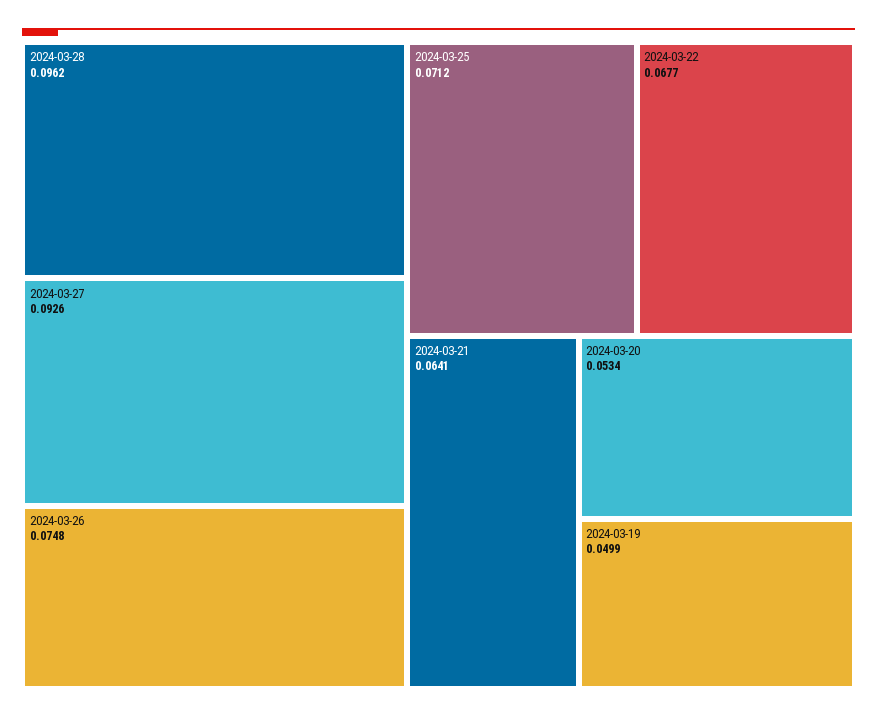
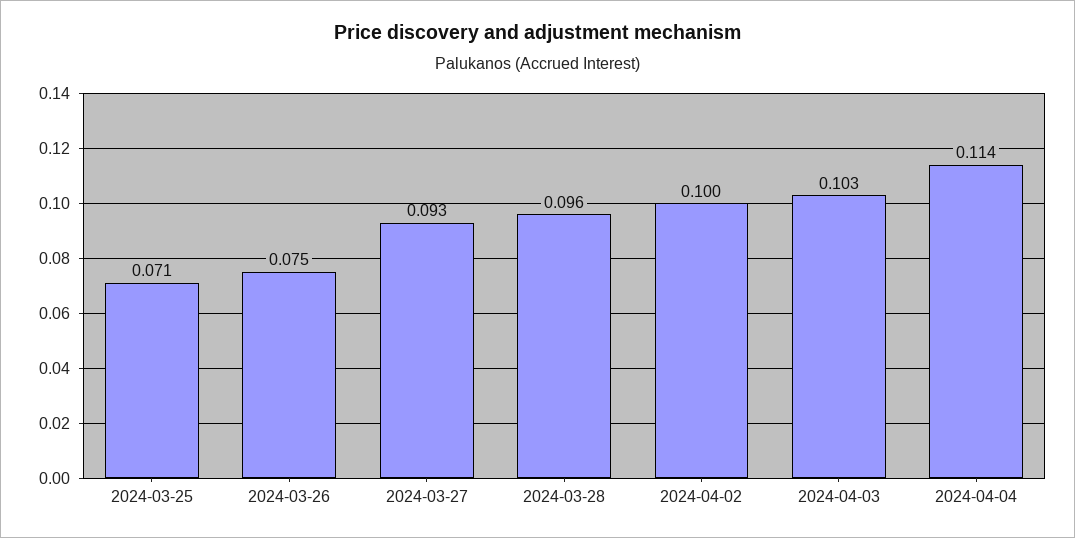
2024-03-22: 0.0677 -> none
2024-03-21: 0.0641 -> none
2024-03-20: 0.0534 -> none
2024-03-19: 0.0499 -> none
2024-04-02: none -> 0.1
2024-04-03: none -> 0.103
2024-04-04: none -> 0.114

